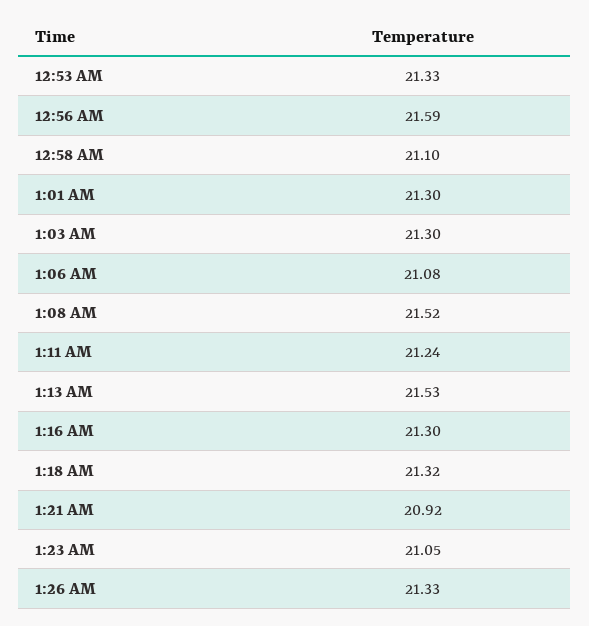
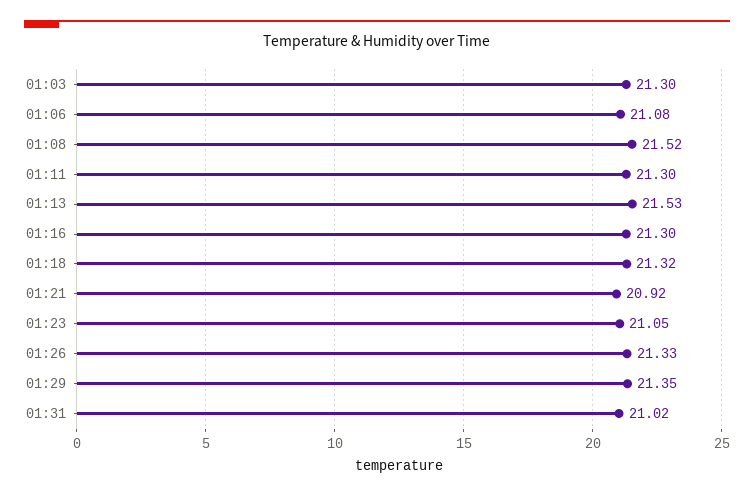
12:53 AM: 21.33 -> none
12:56 AM: 21.59 -> none
12:58 AM: 21.1 -> none
1:01 AM: 21.3 -> none
1:11 AM: 21.24 -> 21.3
01:29: none -> 21.35
01:31: none -> 21.02

